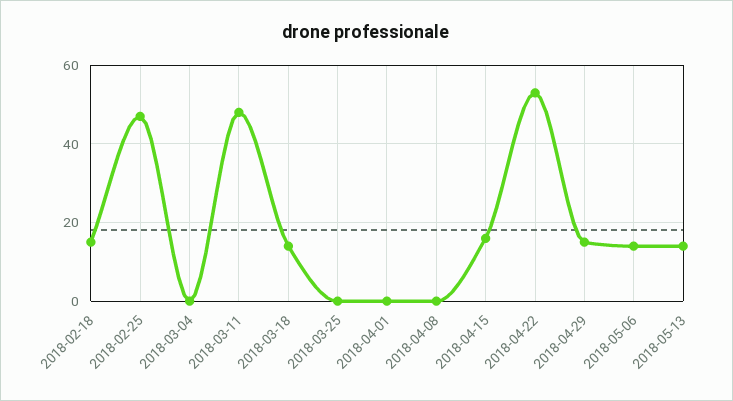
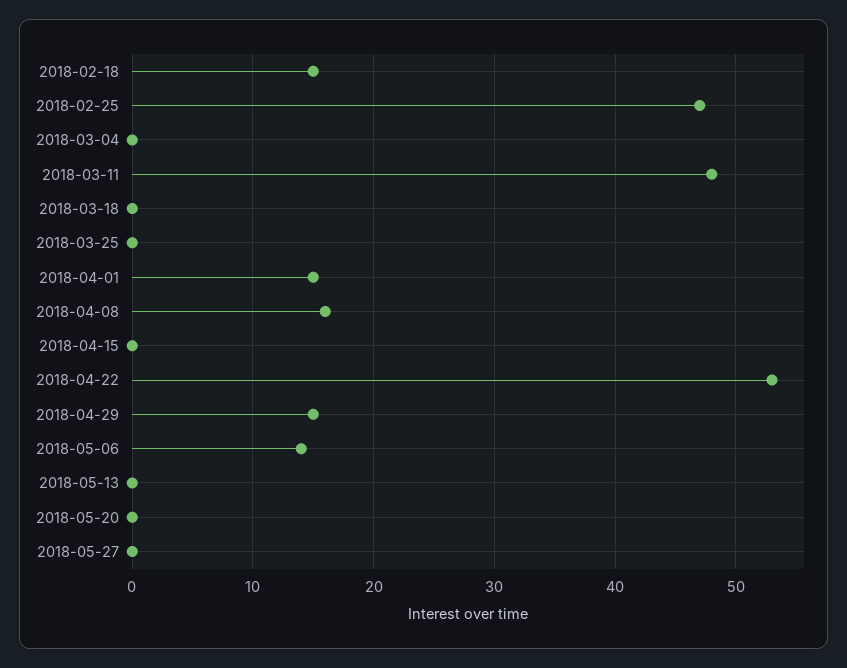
2018-03-18: 15 -> 0
2018-04-01: 0 -> 15
2018-04-08: 0 -> 16
2018-04-15: 15 -> 0
2018-05-13: 15 -> 0
2018-05-20: none -> 0
2018-05-27: none -> 0

